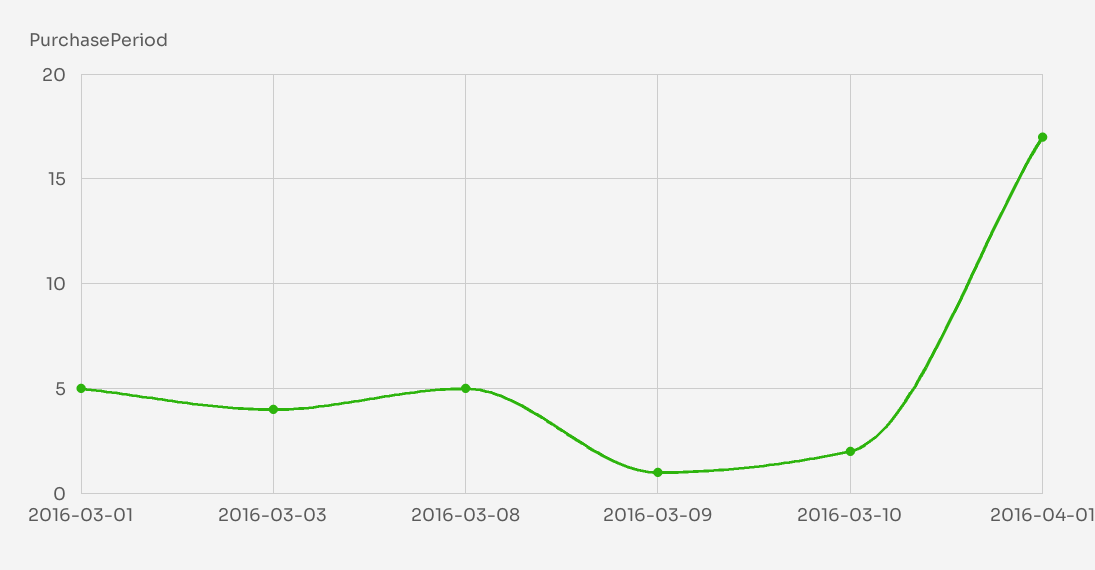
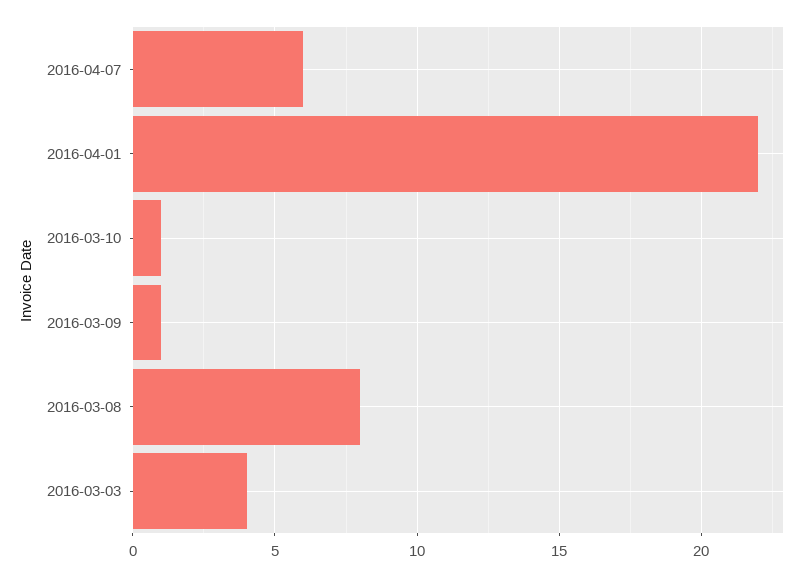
2016-03-01: 5 -> none
2016-03-08: 5 -> 8
2016-03-10: 2 -> 1
2016-04-01: 17 -> 22
2016-04-07: none -> 6

